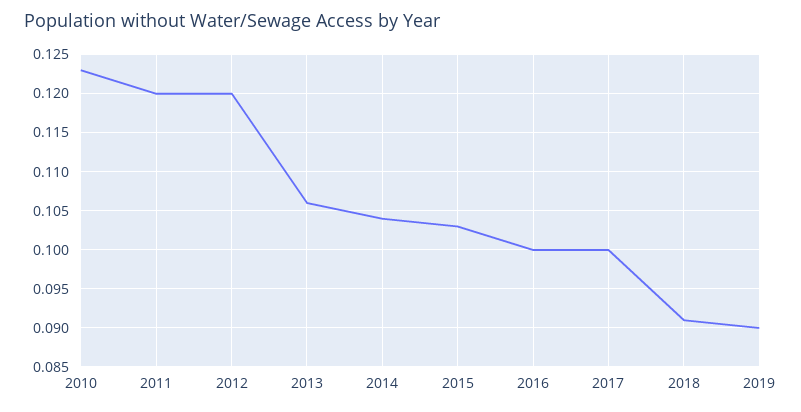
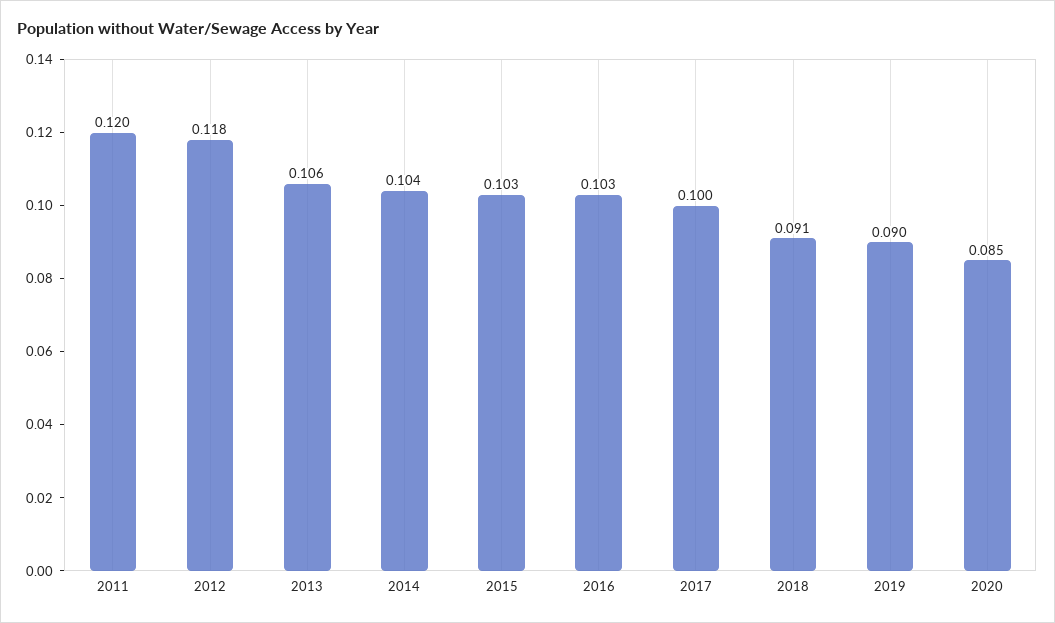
2010: 0.123 -> none
2012: 0.12 -> 0.118
2016: 0.1 -> 0.103
2020: none -> 0.085

